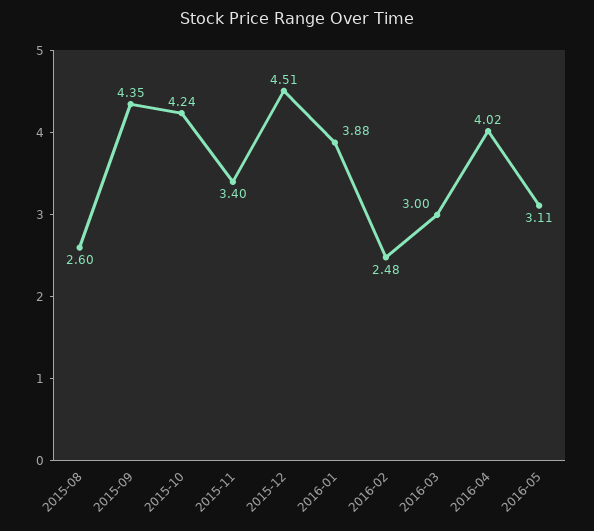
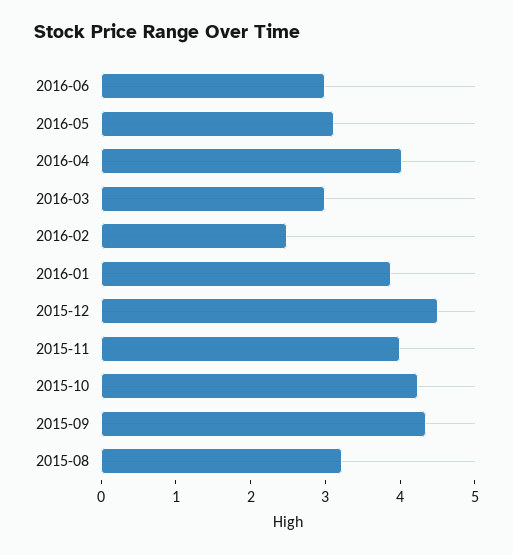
2015-08: 2.6 -> 3.2
2015-11: 3.4 -> 4
2016-06: none -> 3

